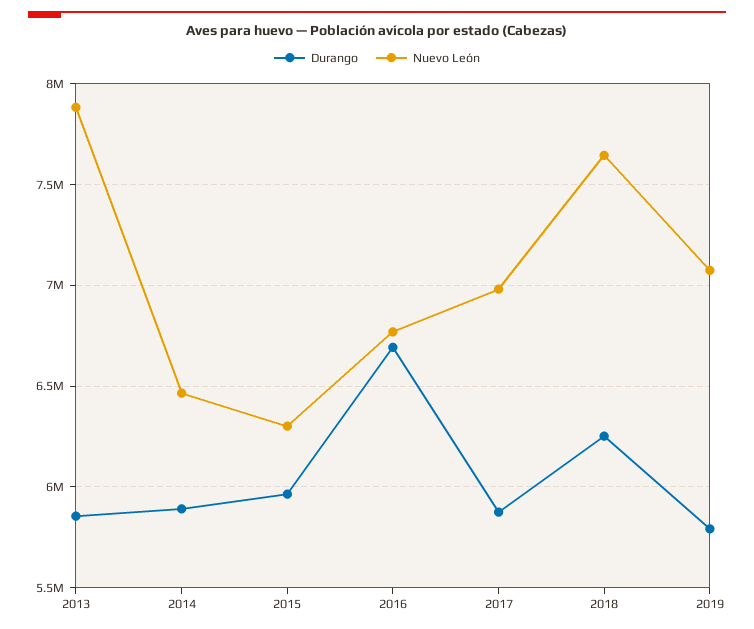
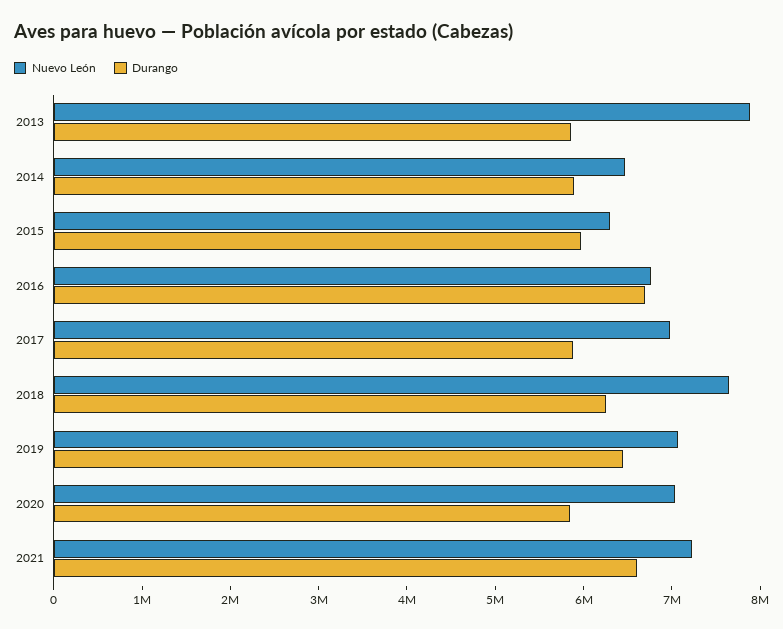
Durango, 2019: 5800000 -> 6400000
Nuevo León, 2020: none -> 7000000
Durango, 2020: none -> 5800000
Nuevo León, 2021: none -> 7200000
Durango, 2021: none -> 6600000

